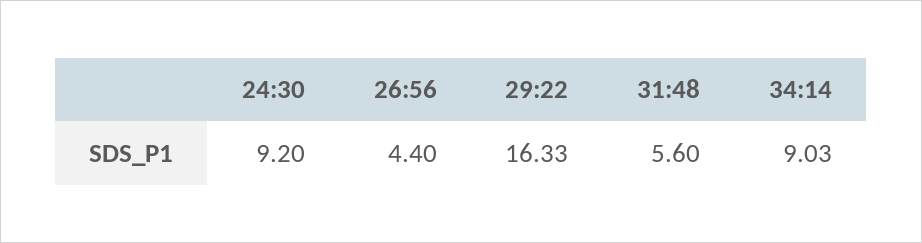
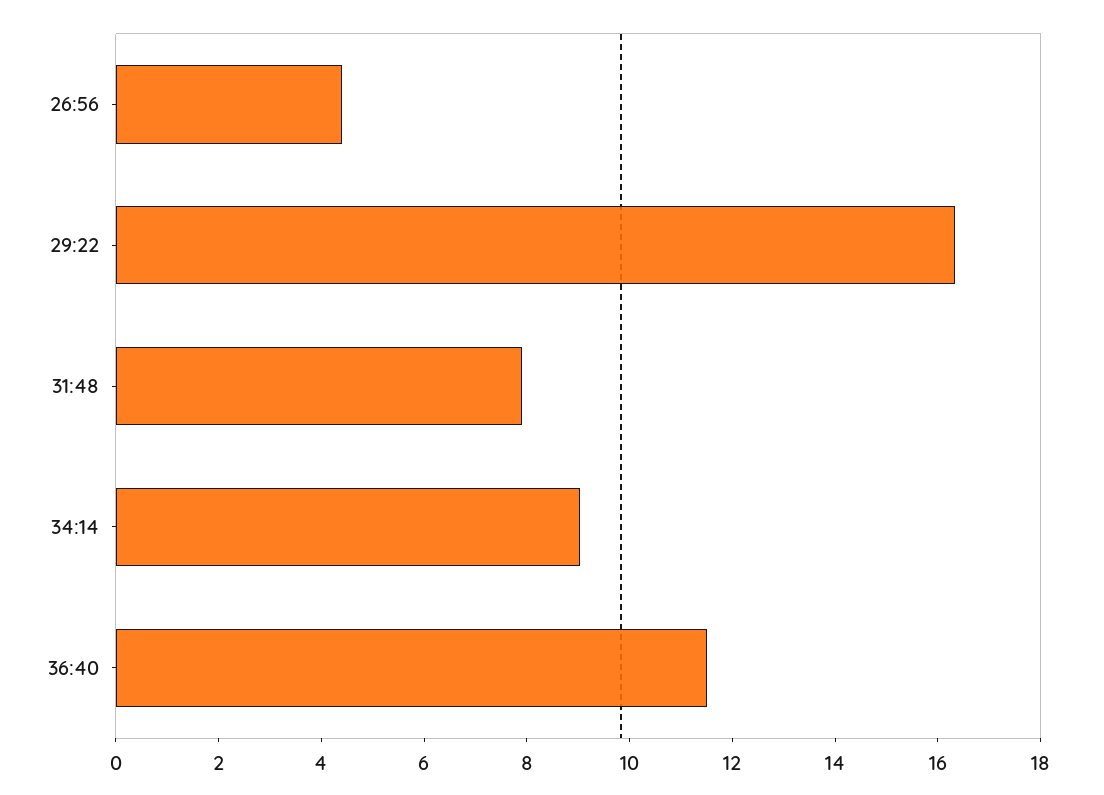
24:30: 9.2 -> none
31:48: 5.6 -> 8
36:40: none -> 11.5

